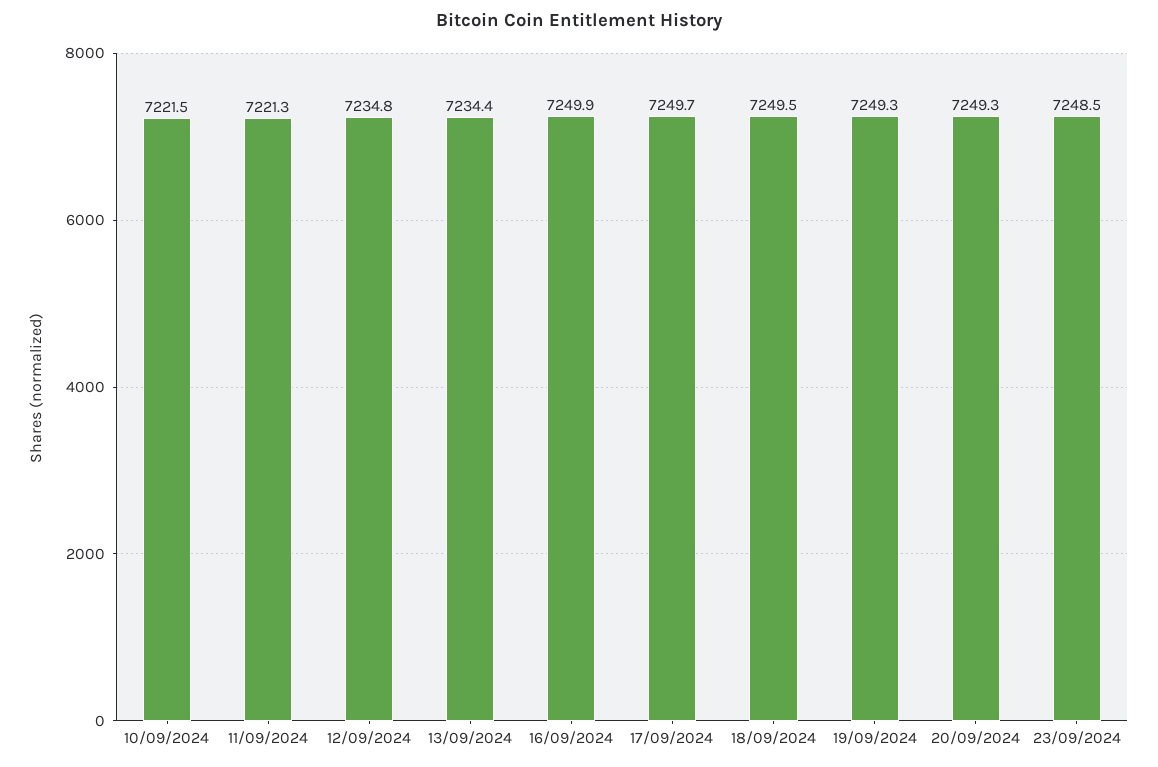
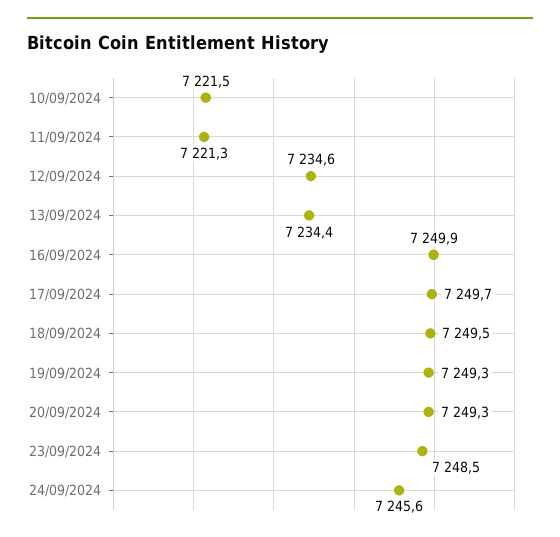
12/09/2024: 7234.8 -> 7234.6
24/09/2024: none -> 7245.6

